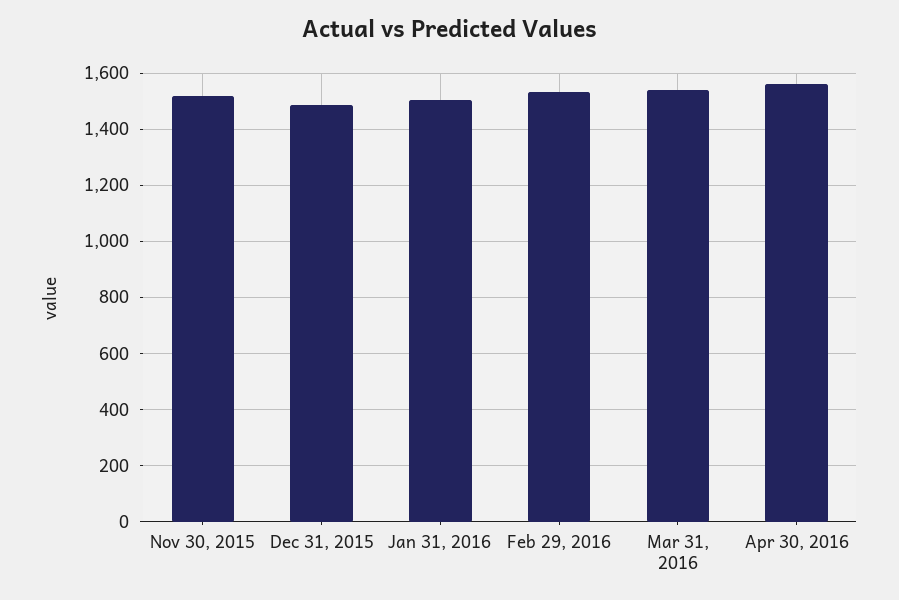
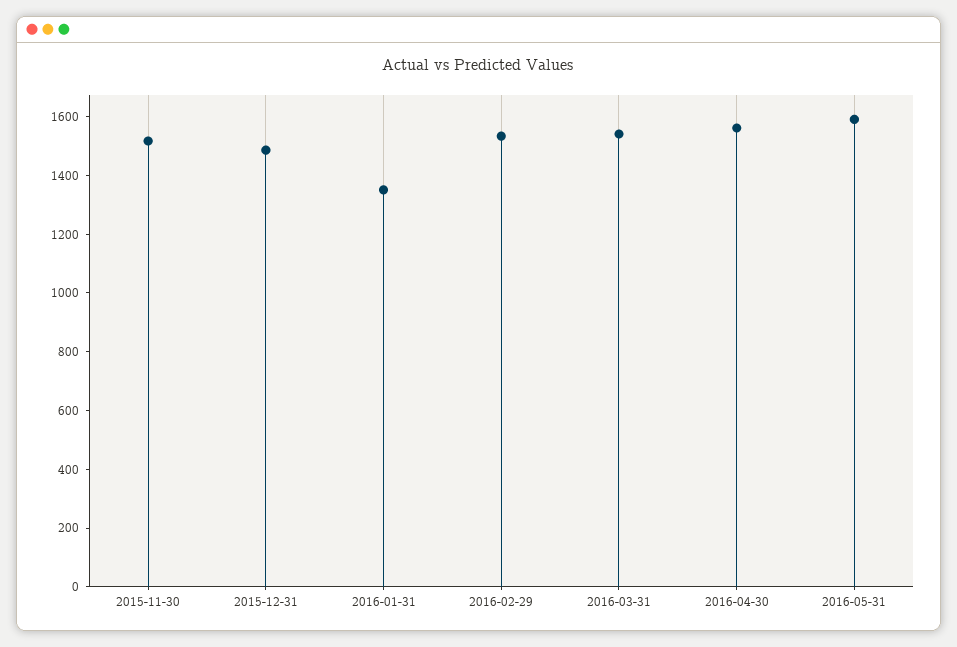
Jan 31, 2016: 1500 -> 1350
2016-05-31: none -> 1600

